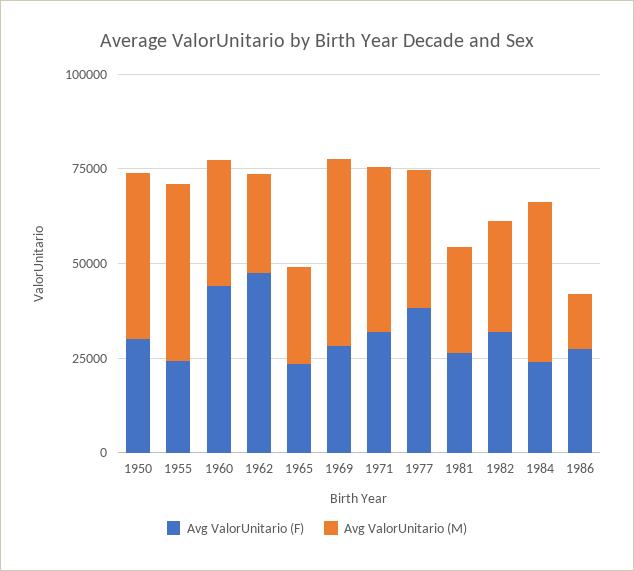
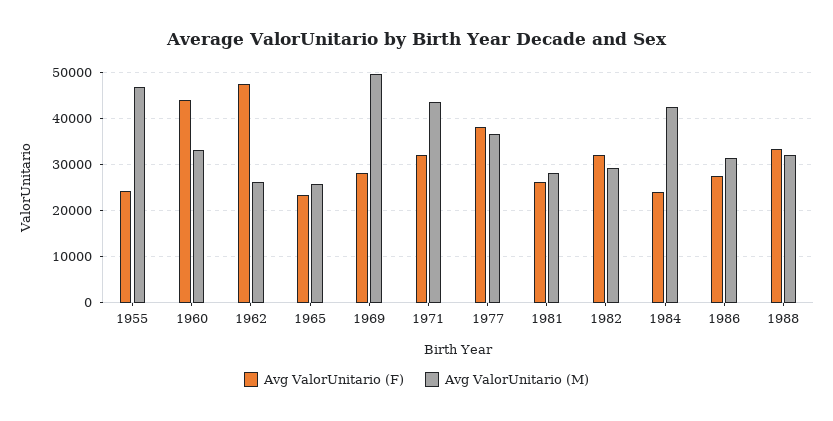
Avg ValorUnitario (F), 1950: 30000 -> none
Avg ValorUnitario (M), 1950: 45000 -> none
Avg ValorUnitario (M), 1986: 15000 -> 32000
Avg ValorUnitario (F), 1988: none -> 34000
Avg ValorUnitario (M), 1988: none -> 32000

